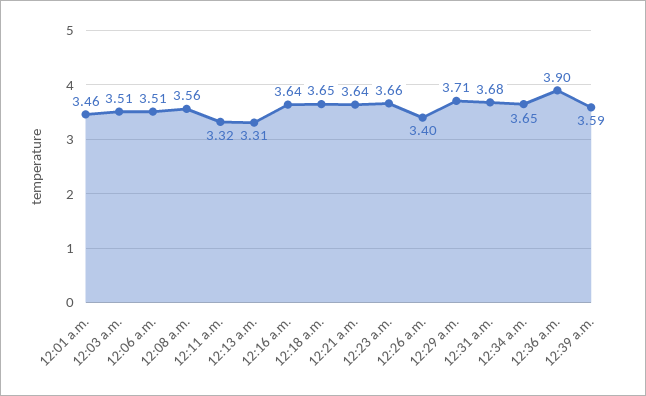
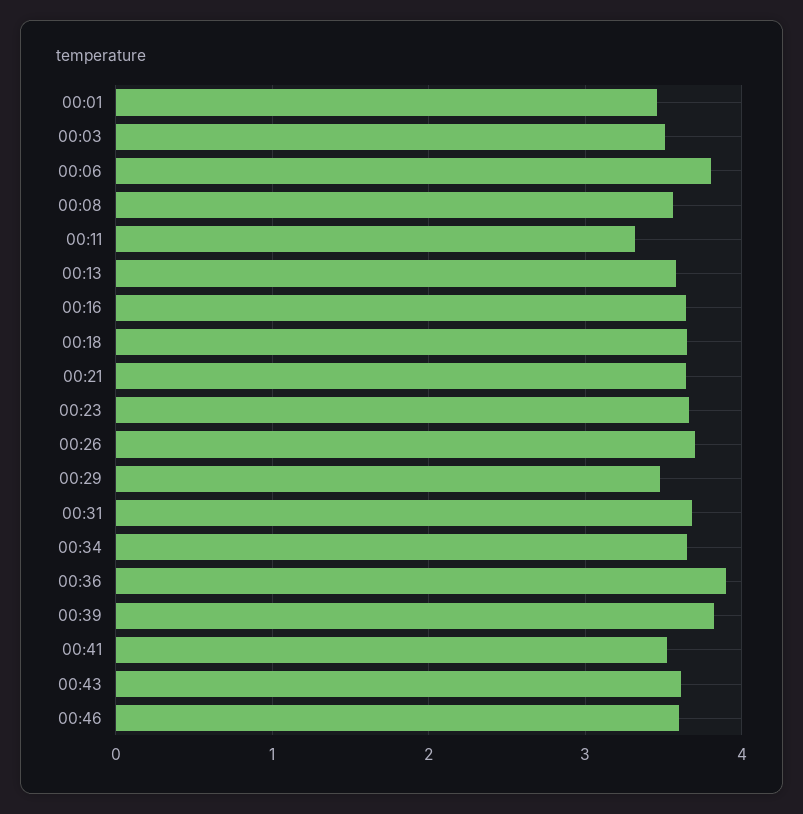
12:06 a.m.: 3.51 -> 3.8
12:13 a.m.: 3.31 -> 3.6
12:26 a.m.: 3.4 -> 3.7
12:29 a.m.: 3.71 -> 3.5
12:39 a.m.: 3.59 -> 3.8
00:41: none -> 3.5
00:43: none -> 3.6
00:46: none -> 3.6

